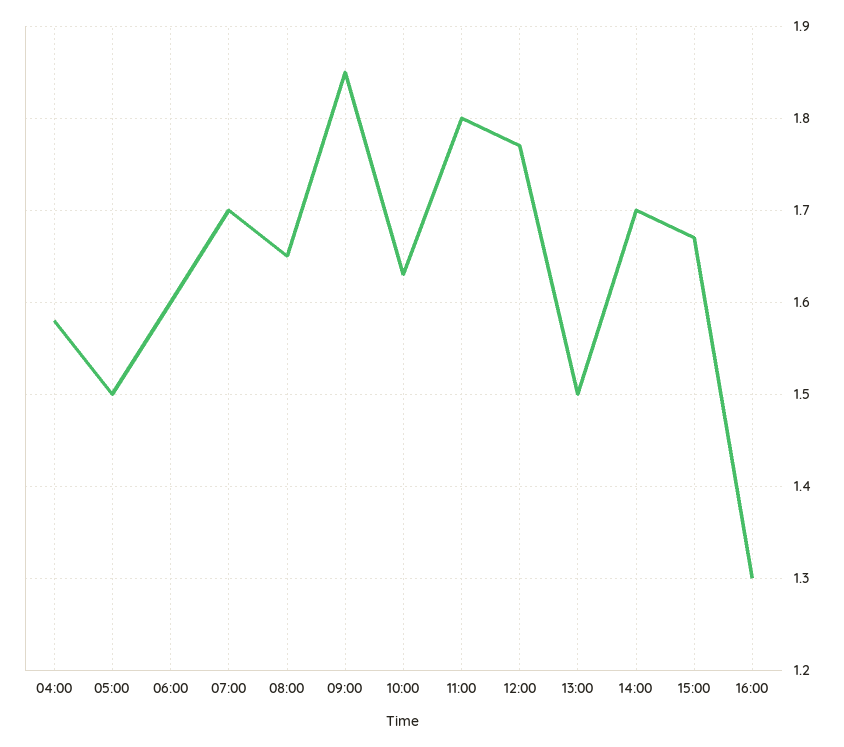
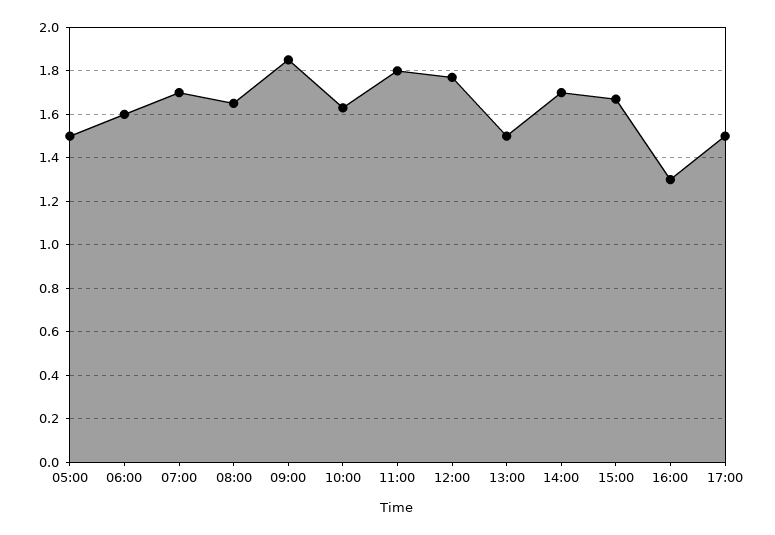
04:00: 1.58 -> none
17:00: none -> 1.5

